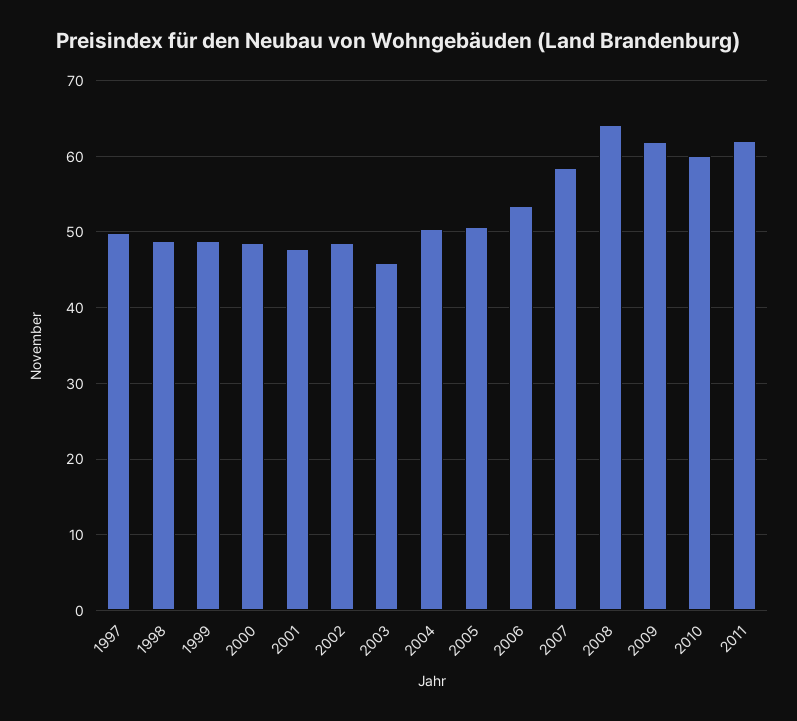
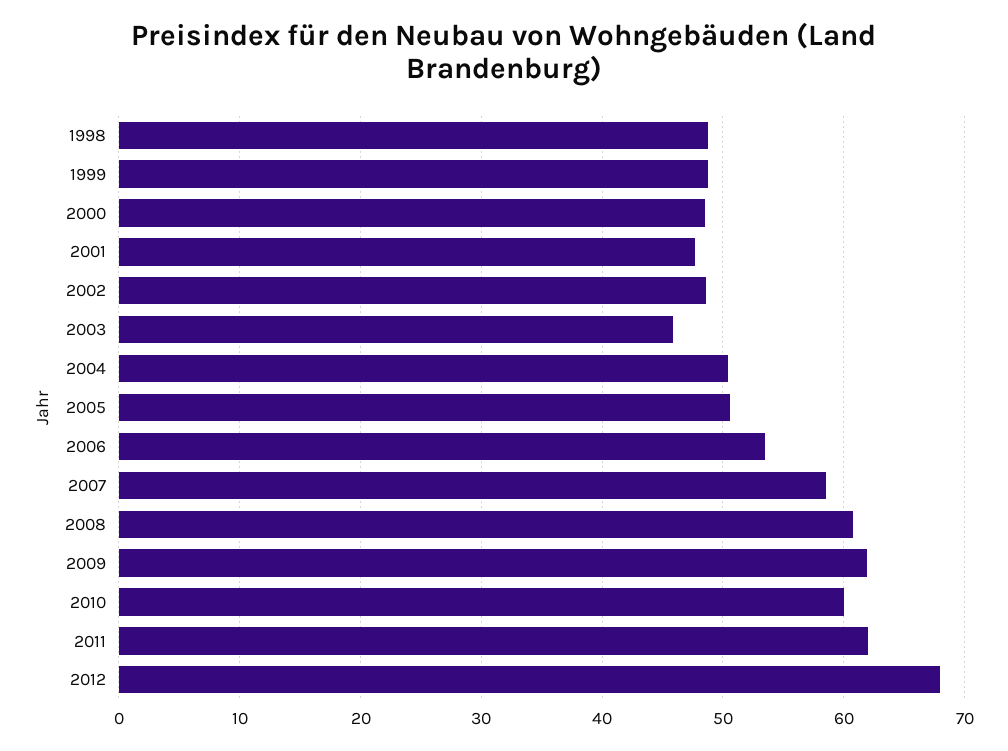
1997: 50 -> none
2008: 64 -> 61
2012: none -> 68

